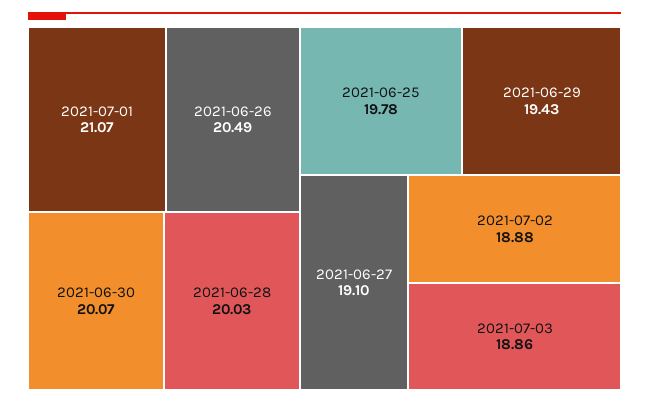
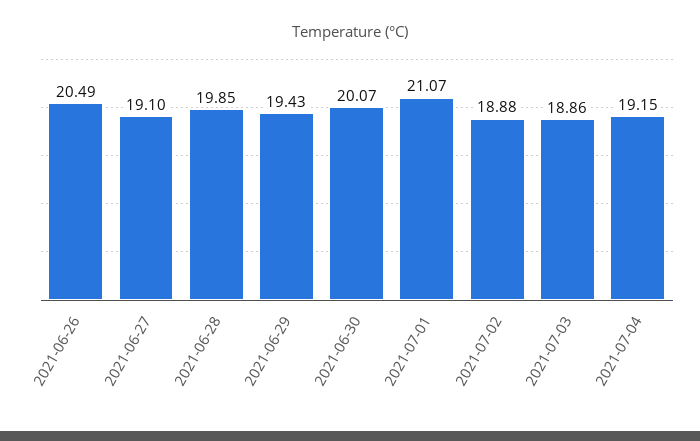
2021-06-28: 20.03 -> 19.85
2021-06-25: 19.78 -> none
2021-07-04: none -> 19.15

